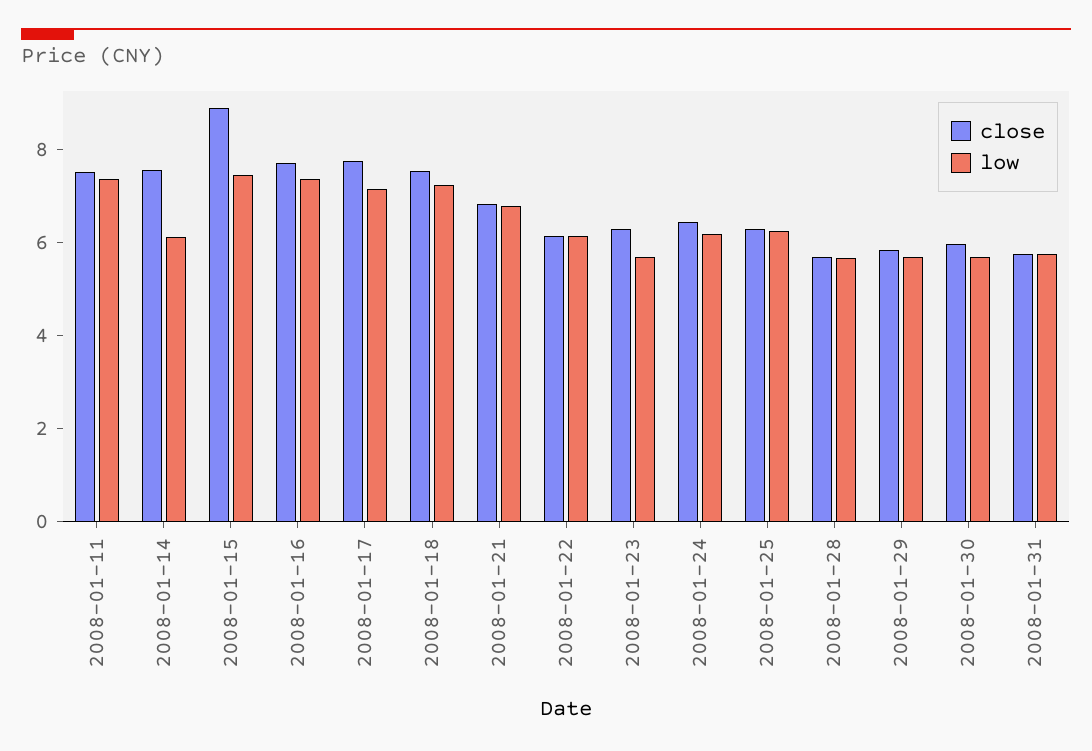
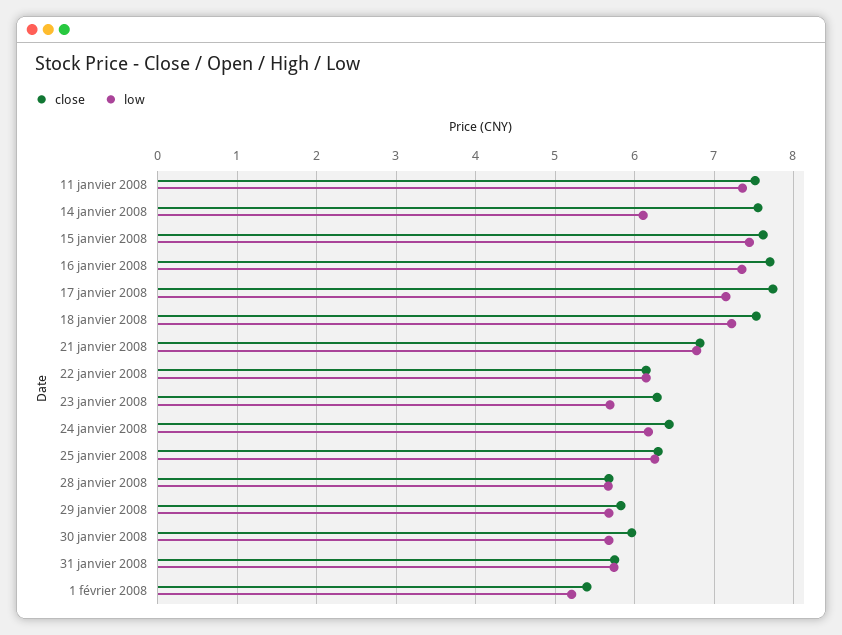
close, 2008-01-15: 9 -> 7.6
close, 1 février 2008: none -> 5.4
low, 1 février 2008: none -> 5.2

